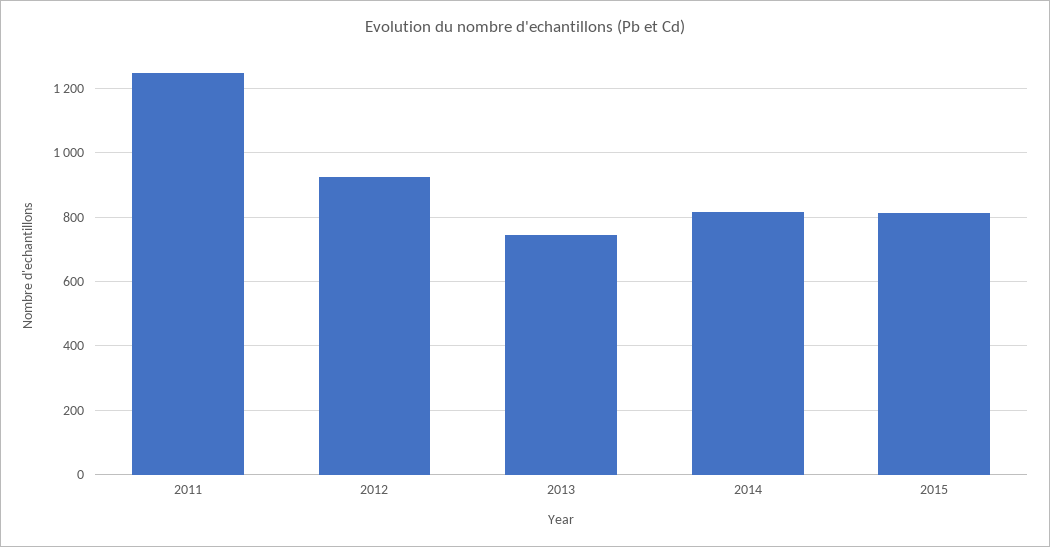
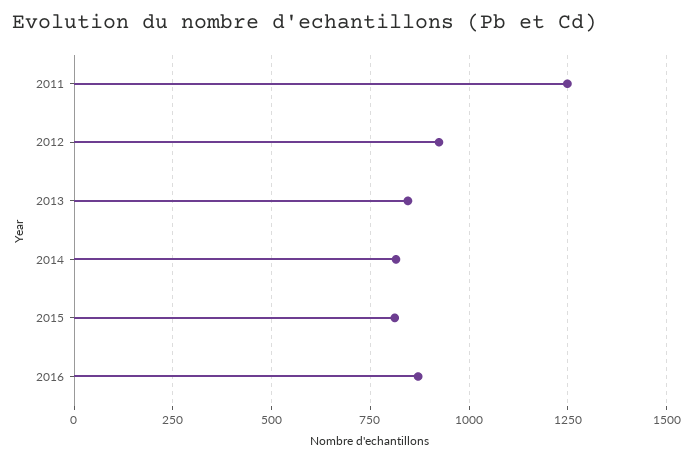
2013: 740 -> 850
2016: none -> 875

